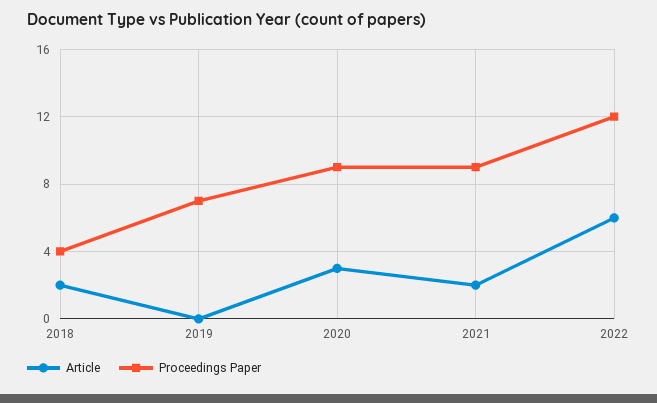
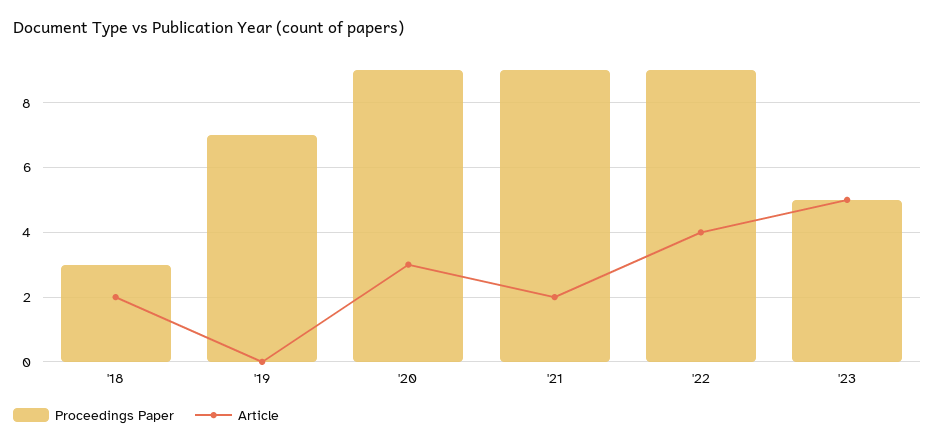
Proceedings Paper, 2018: 4 -> 3
Article, 2022: 6 -> 4
Proceedings Paper, 2022: 12 -> 9
Proceedings Paper, '23: none -> 5
Article, '23: none -> 5

